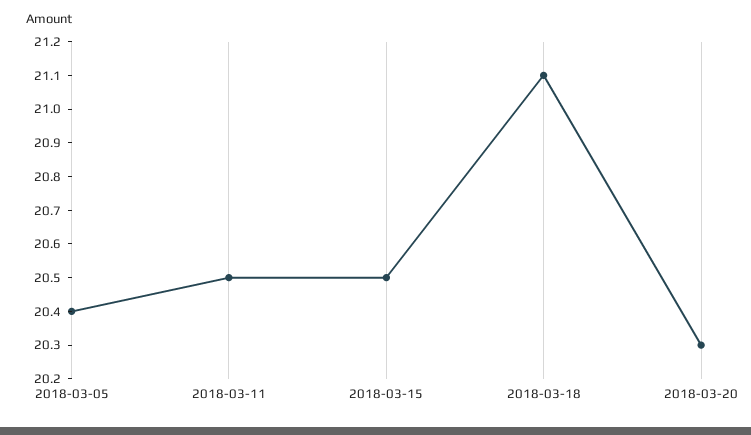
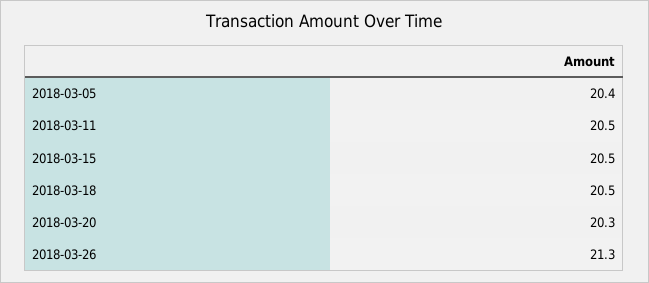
2018-03-18: 21.1 -> 20.5
2018-03-26: none -> 21.3

